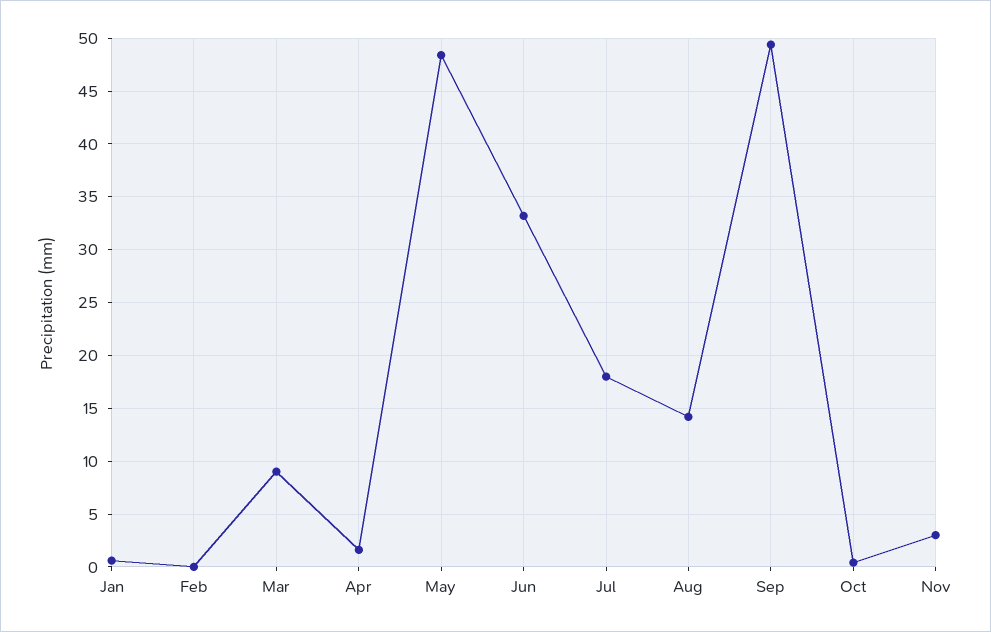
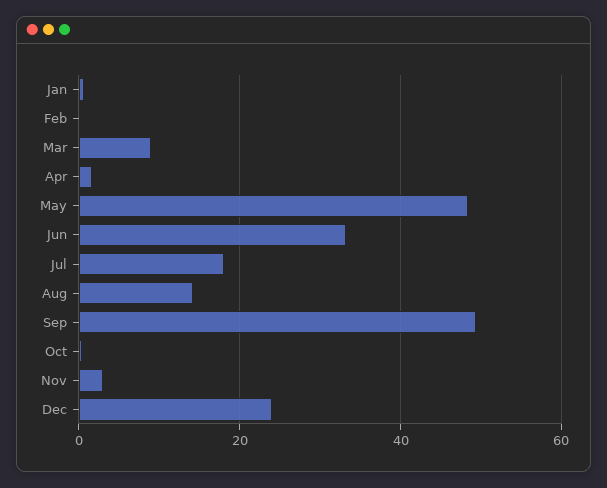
Dec: none -> 24

